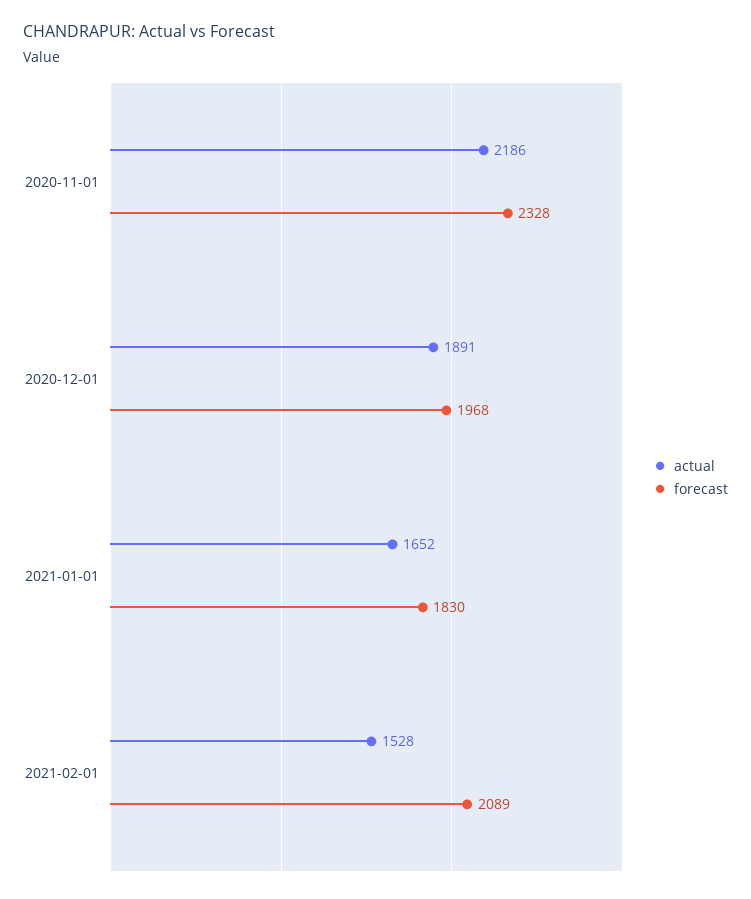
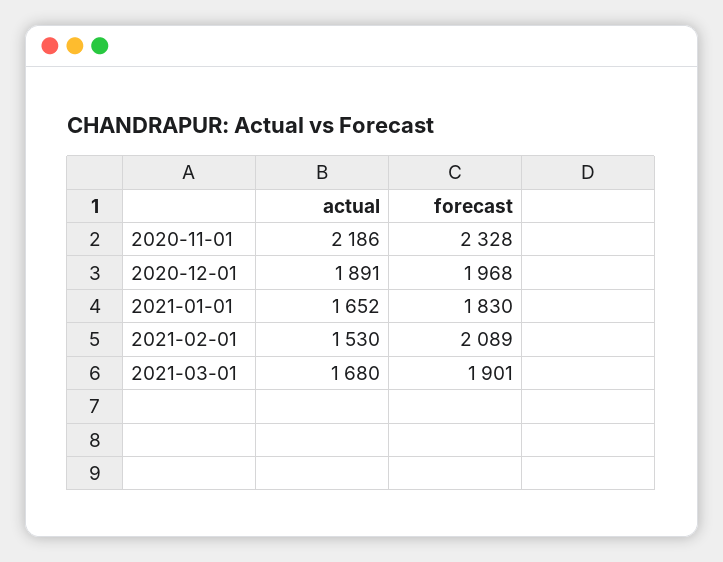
actual, 2021-02-01: 1528 -> 1530
actual, 2021-03-01: none -> 1680
forecast, 2021-03-01: none -> 1901

